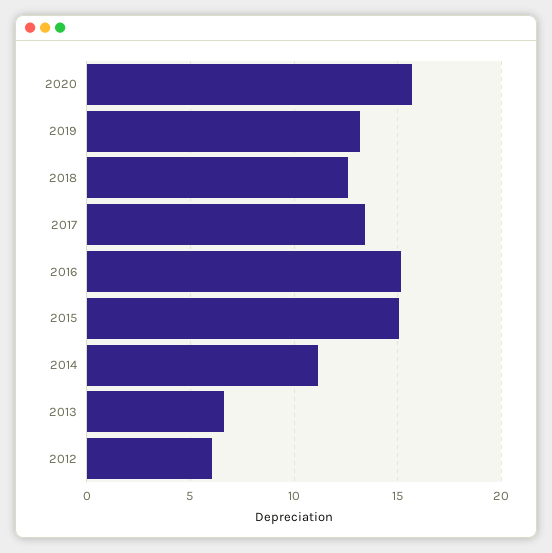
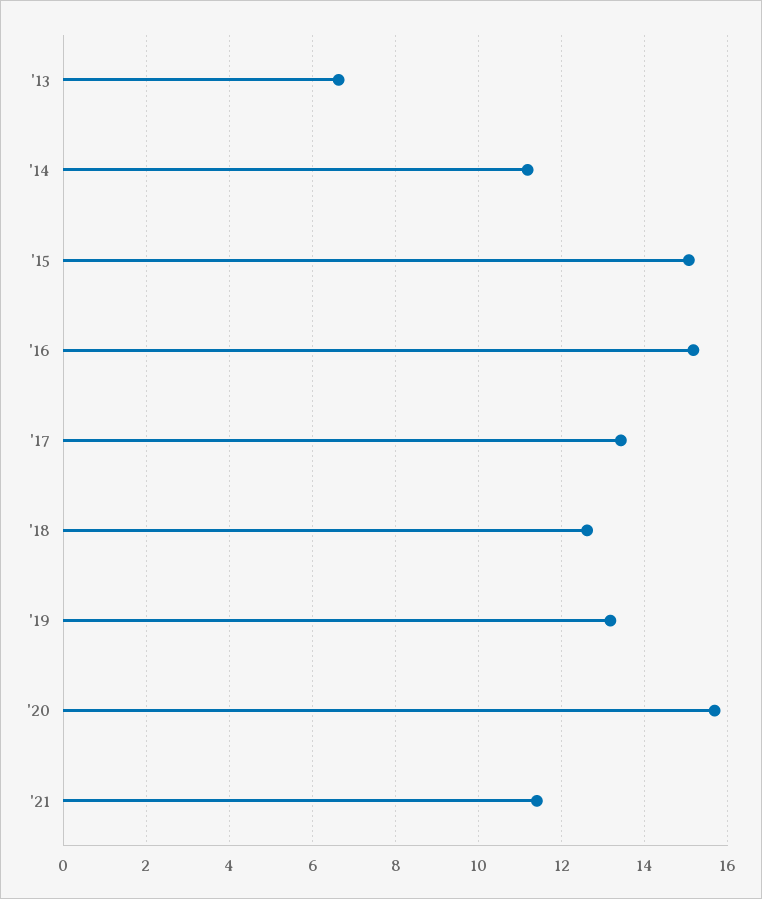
2012: 6 -> none
'21: none -> 11.4

